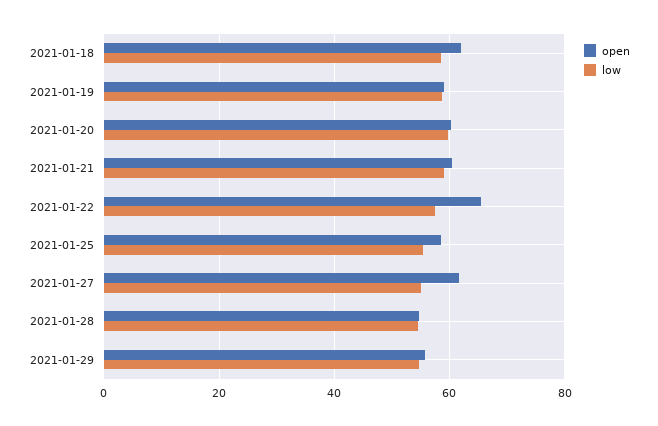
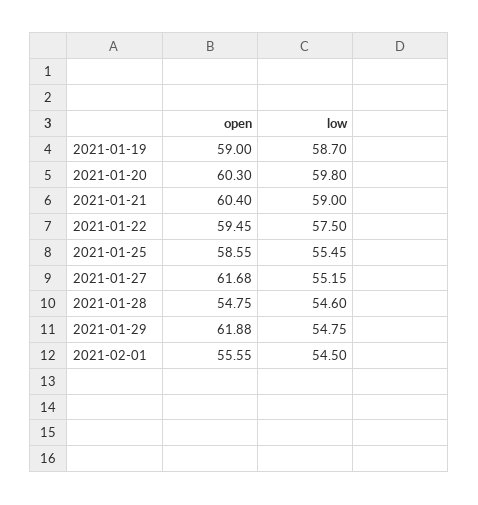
open, 2021-01-18: 62 -> none
low, 2021-01-18: 58 -> none
open, 2021-01-22: 66 -> 59.45
open, 2021-01-29: 56 -> 61.88
open, 2021-02-01: none -> 55.55
low, 2021-02-01: none -> 54.5

